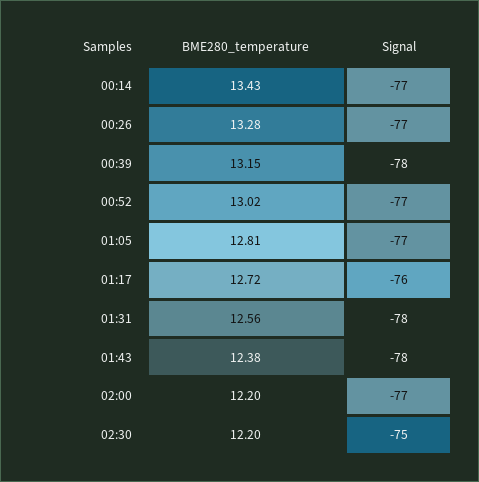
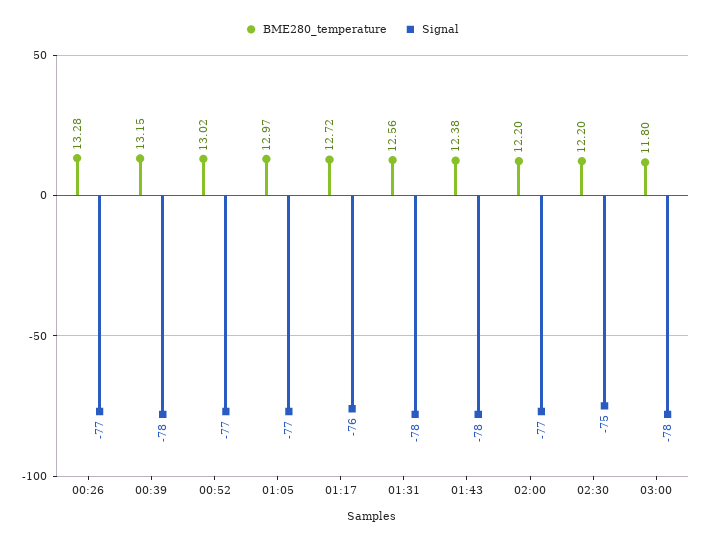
BME280_temperature, 00:14: 13.43 -> none
Signal, 00:14: -77 -> none
BME280_temperature, 01:05: 12.81 -> 12.97
BME280_temperature, 03:00: none -> 11.8
Signal, 03:00: none -> -78

